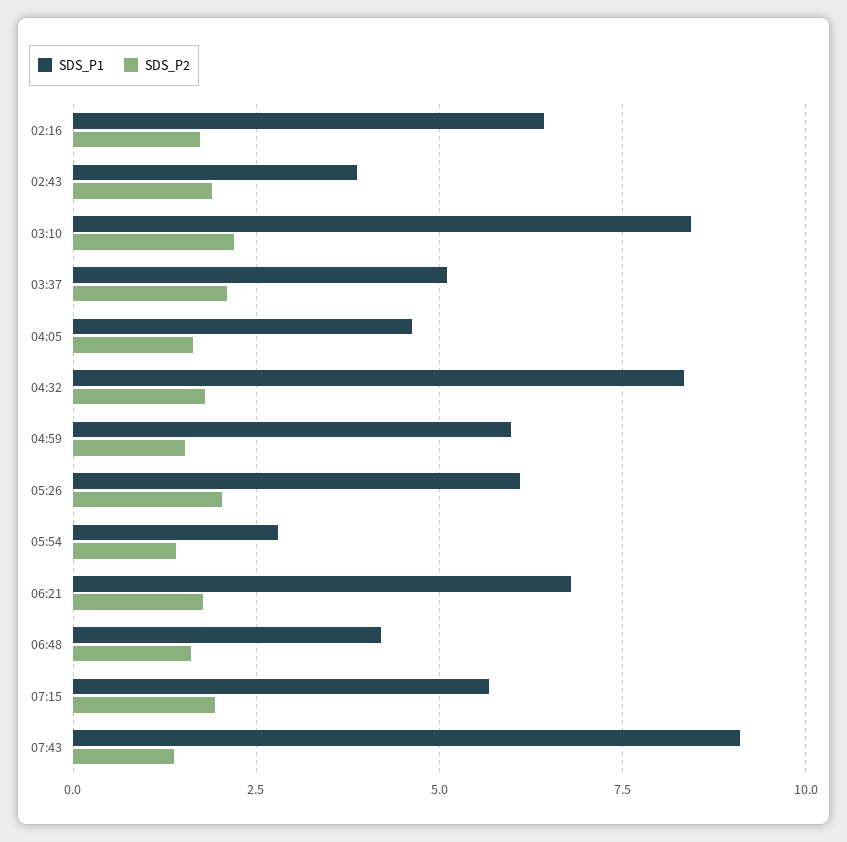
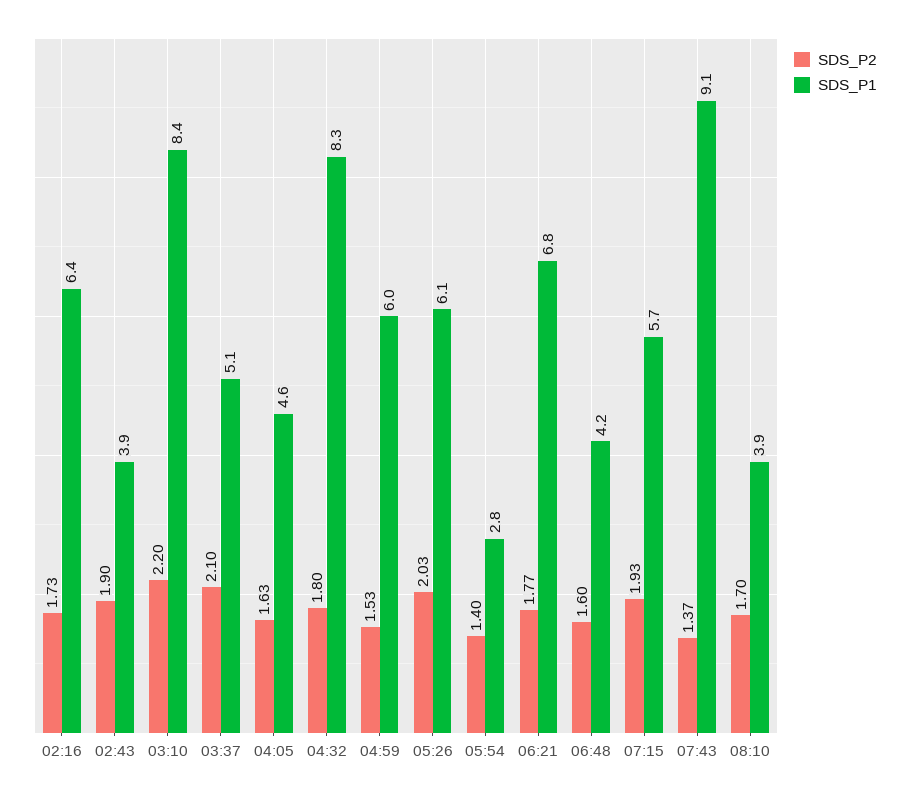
SDS_P2, 08:10: none -> 1.7
SDS_P1, 08:10: none -> 3.9

